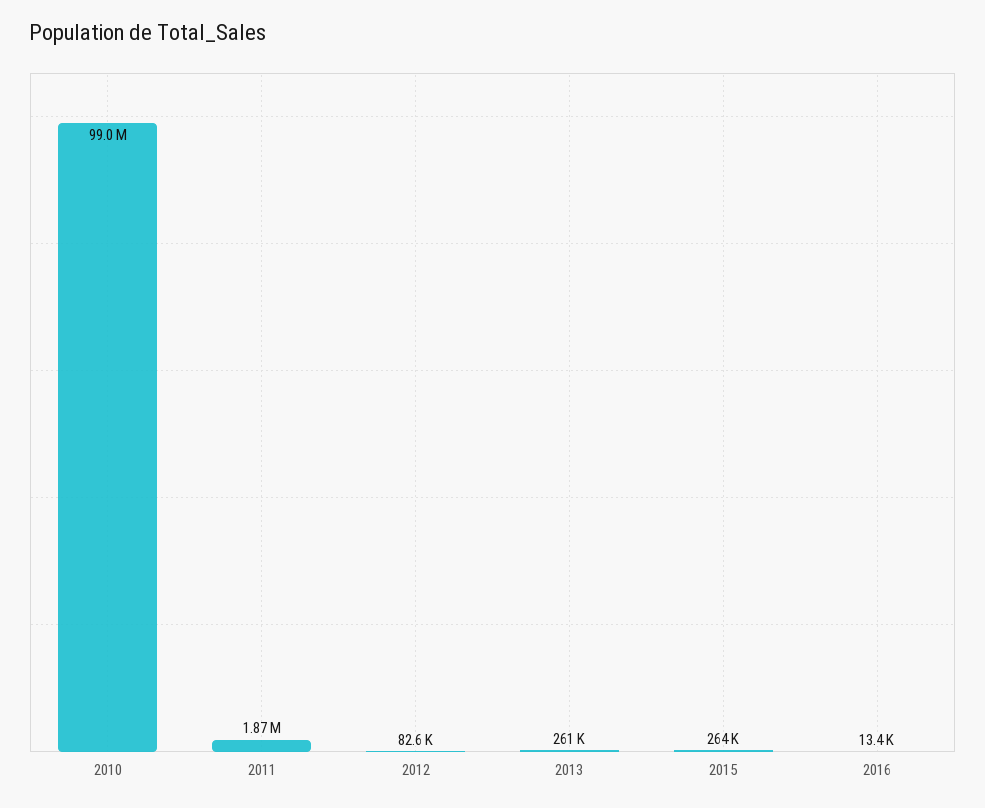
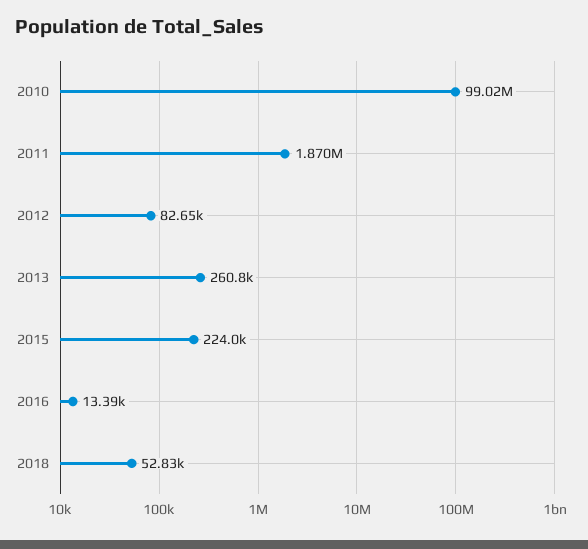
2015: 264000 -> 224000
2018: none -> 52830

